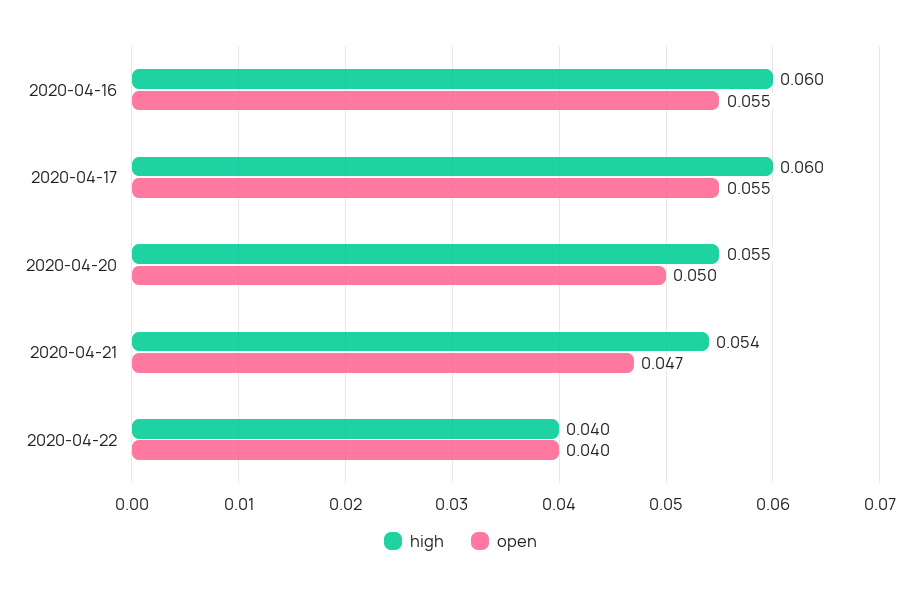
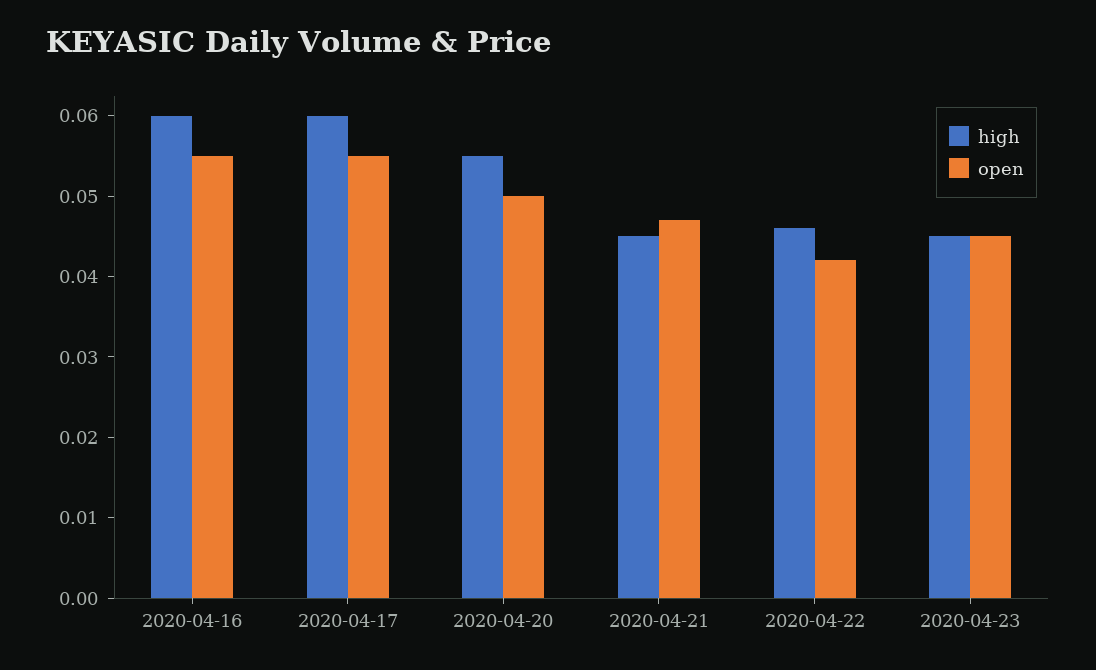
high, 2020-04-21: 0.054 -> 0.045
high, 2020-04-22: 0.04 -> 0.046
open, 2020-04-22: 0.04 -> 0.042
high, 2020-04-23: none -> 0.045
open, 2020-04-23: none -> 0.045

